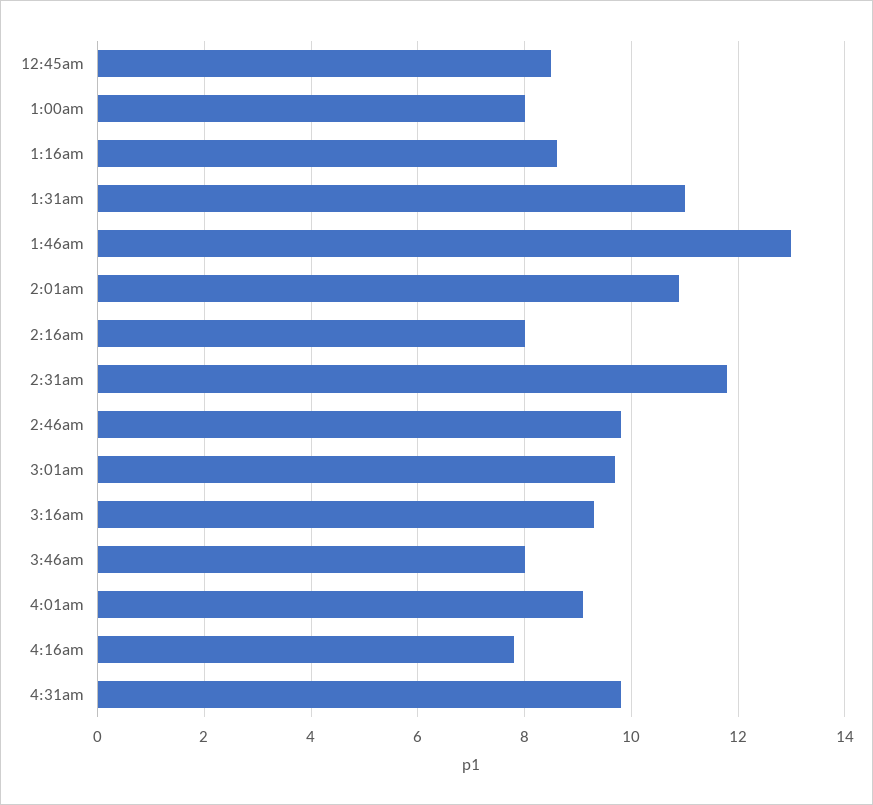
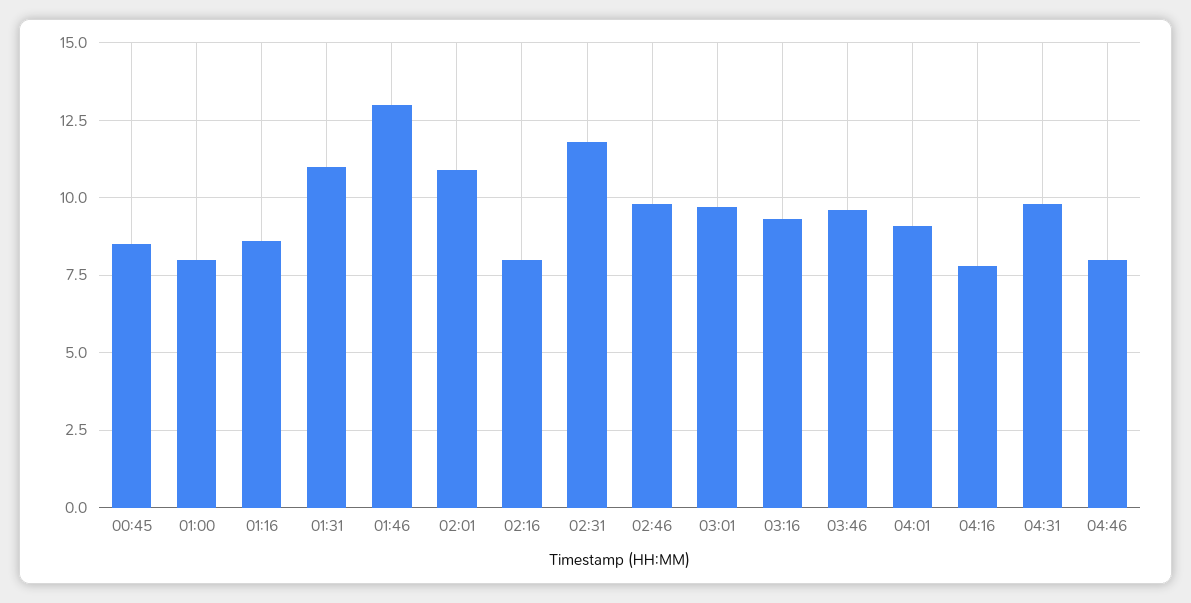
3:46am: 8 -> 9.5
04:46: none -> 8

